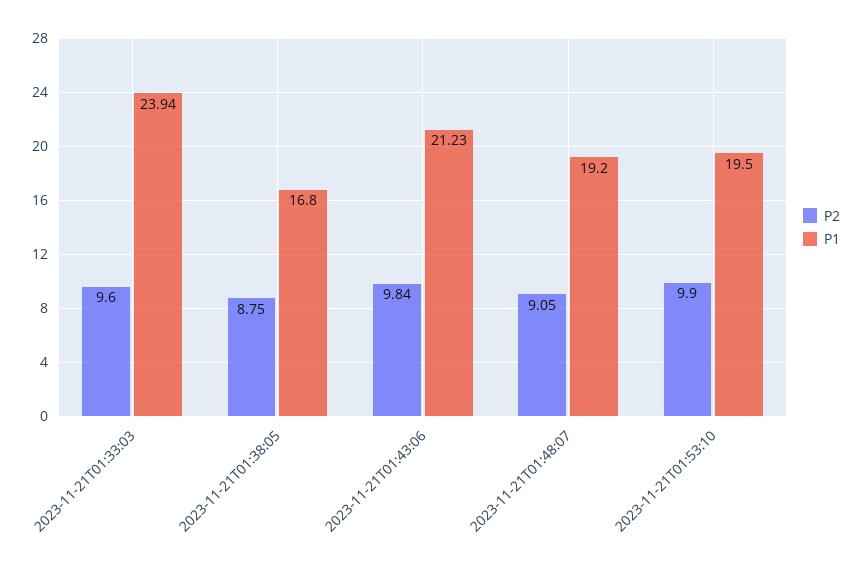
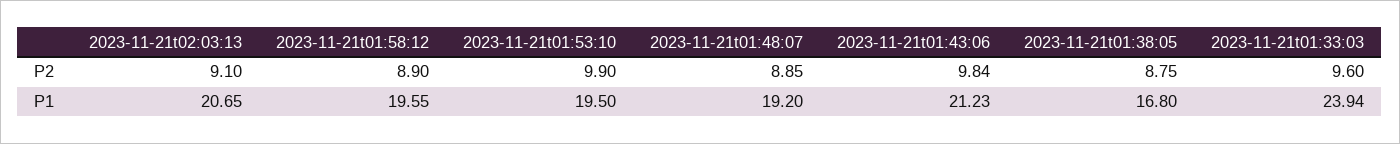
P2, 2023-11-21T01:48:07: 9.05 -> 8.85
P2, 2023-11-21t02:03:13: none -> 9.1
P2, 2023-11-21t01:58:12: none -> 8.9
P1, 2023-11-21t02:03:13: none -> 20.65
P1, 2023-11-21t01:58:12: none -> 19.55

